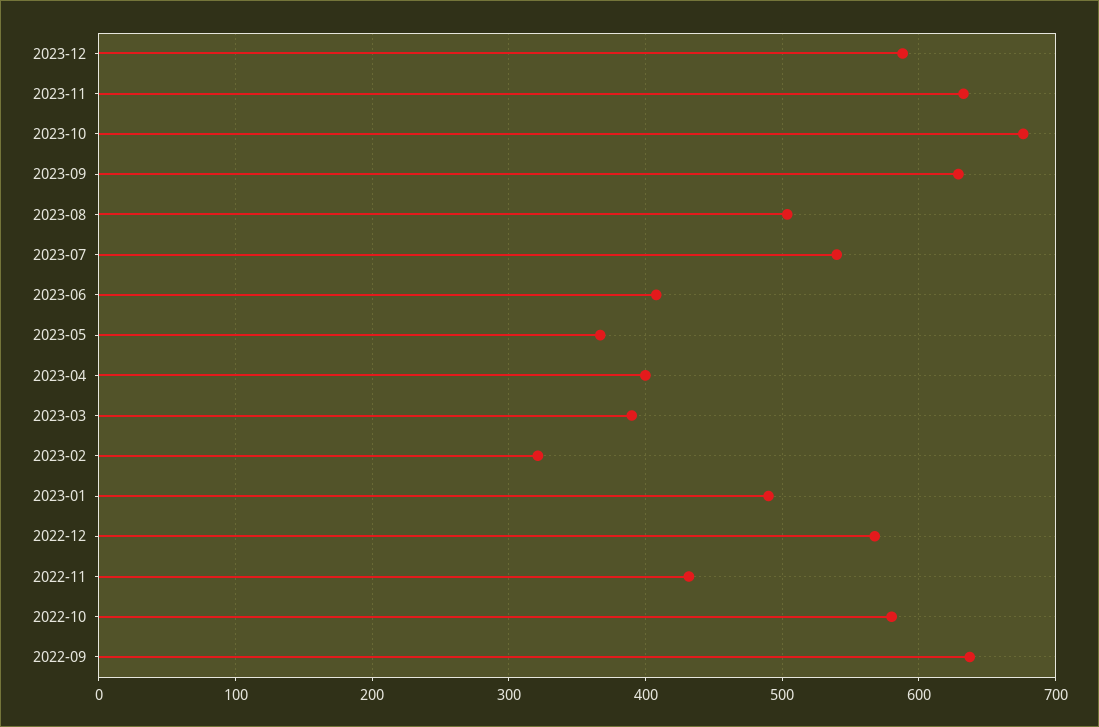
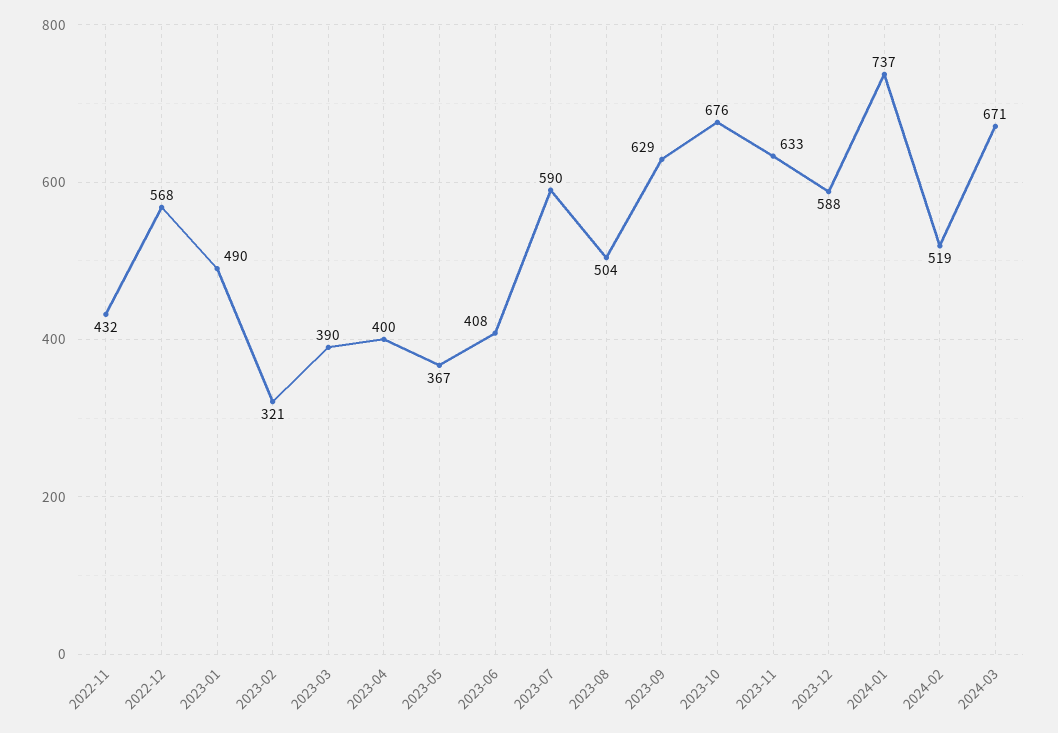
2023-07: 540 -> 590
2022-10: 580 -> none
2022-09: 640 -> none
2024-01: none -> 737
2024-02: none -> 519
2024-03: none -> 671

